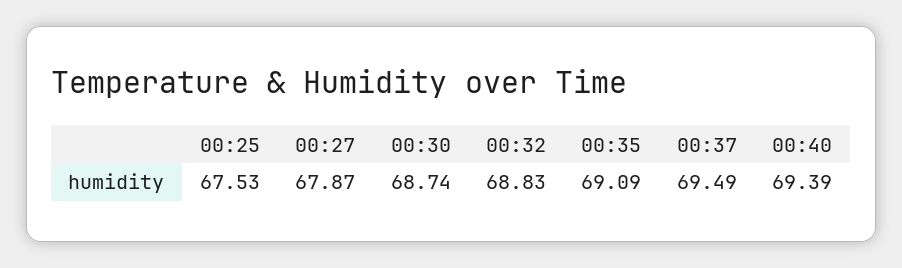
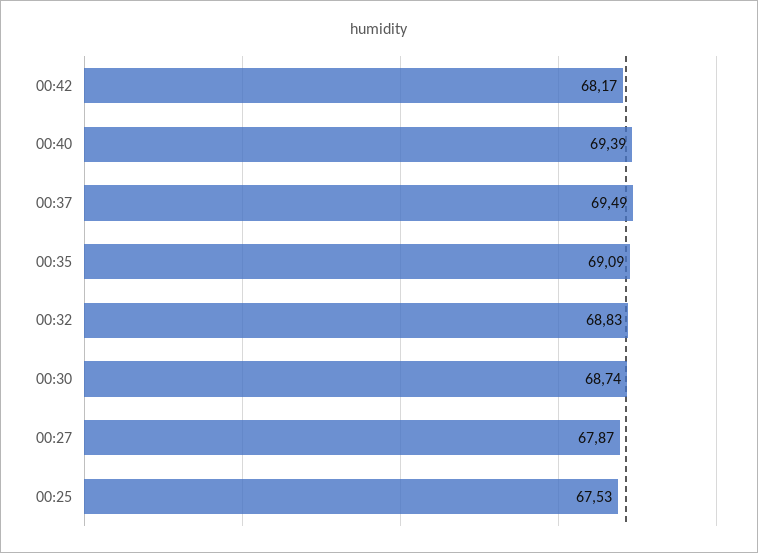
00:42: none -> 68.17

